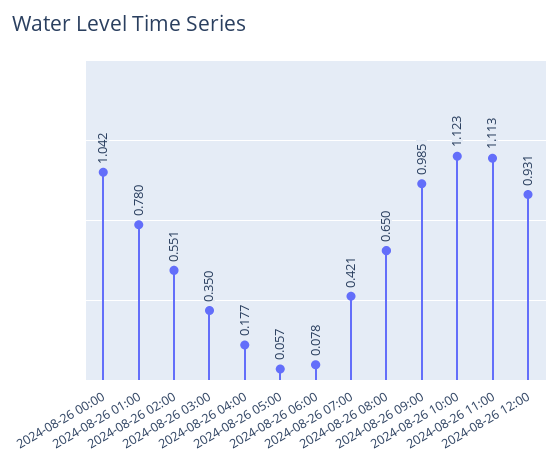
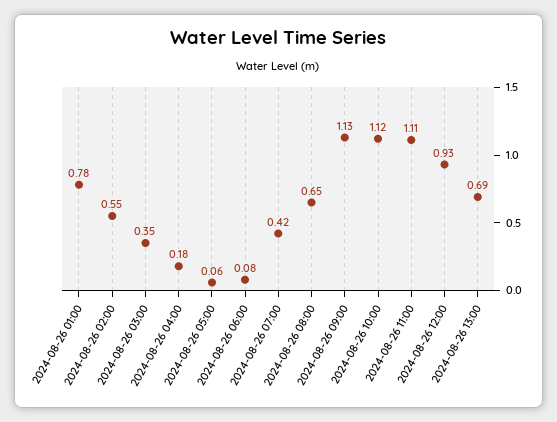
2024-08-26 00:00: 1.042 -> none
2024-08-26 09:00: 0.985 -> 1.13
2024-08-26 13:00: none -> 0.69

